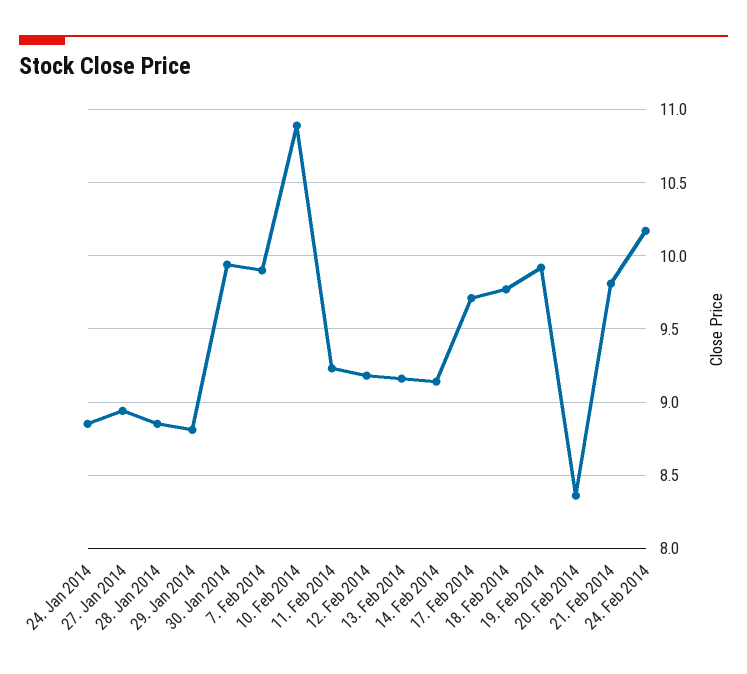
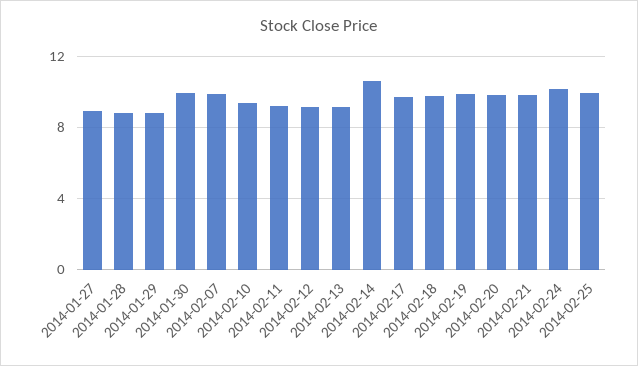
24. Jan 2014: 8.85 -> none
10. Feb 2014: 10.9 -> 9.5
14. Feb 2014: 9.15 -> 10.5
20. Feb 2014: 8.35 -> 10
2014-02-25: none -> 10

